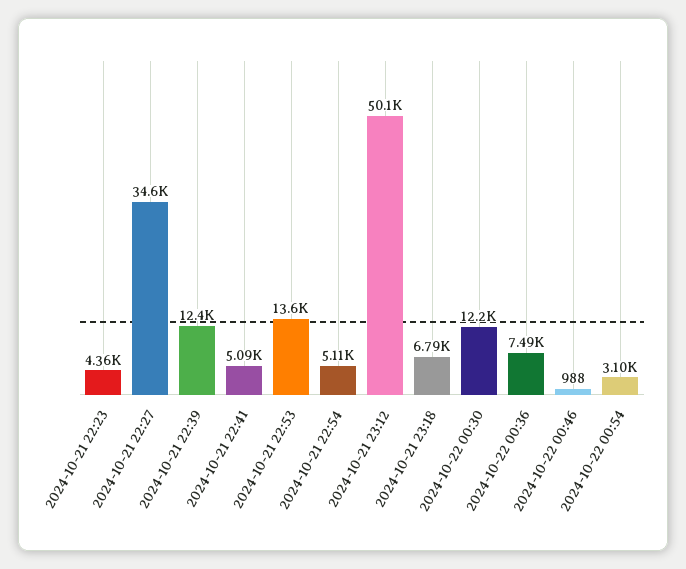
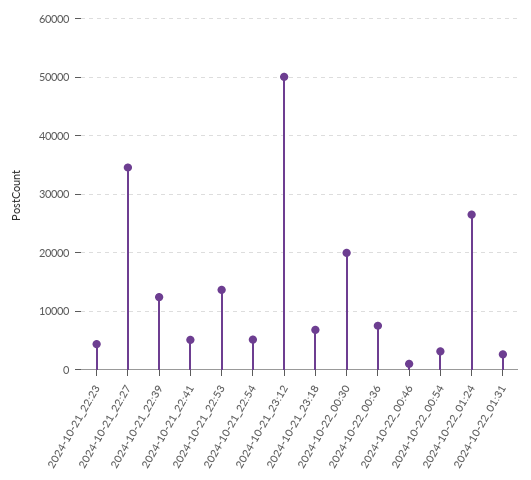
2024-10-22 00:30: 12200 -> 20000
2024-10-22_01:24: none -> 26000
2024-10-22_01:31: none -> 2000

